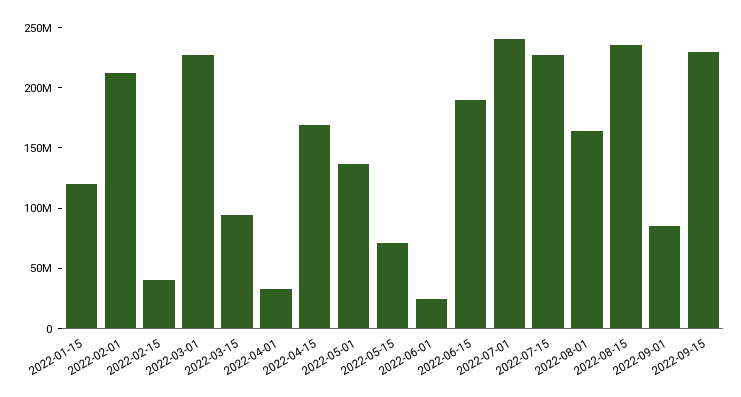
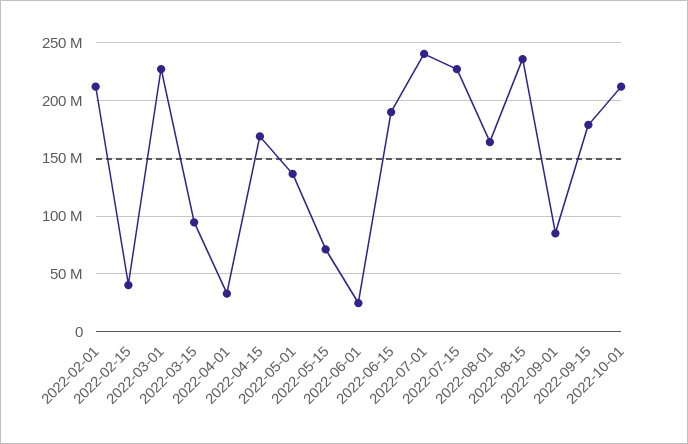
2022-01-15: 120000000 -> none
2022-09-15: 230000000 -> 180000000
2022-10-01: none -> 210000000

